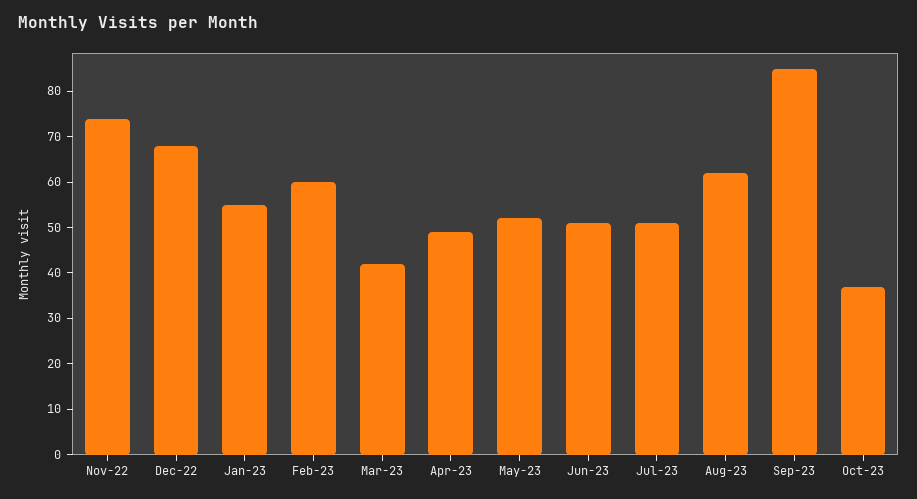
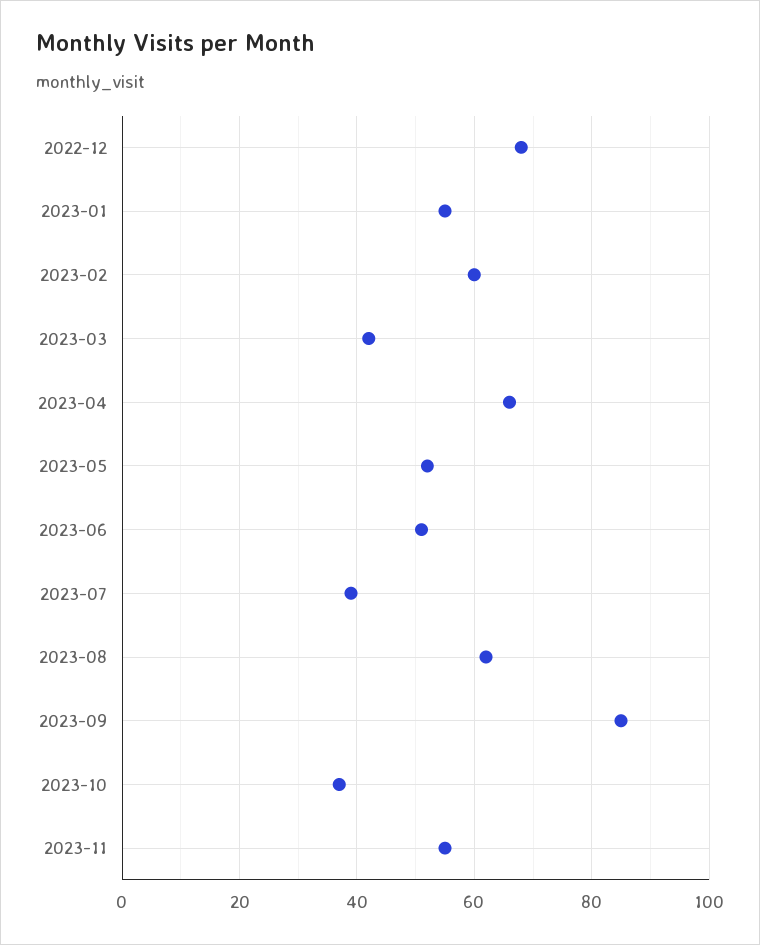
Nov-22: 75 -> none
Apr-23: 50 -> 65
Jul-23: 50 -> 40
2023-11: none -> 55

